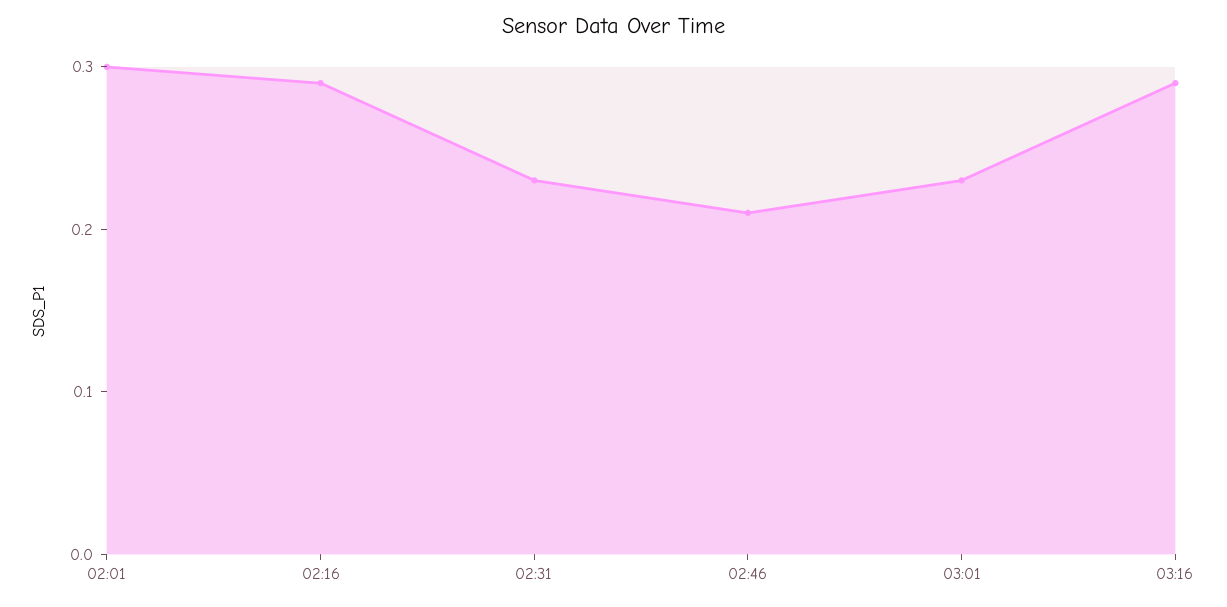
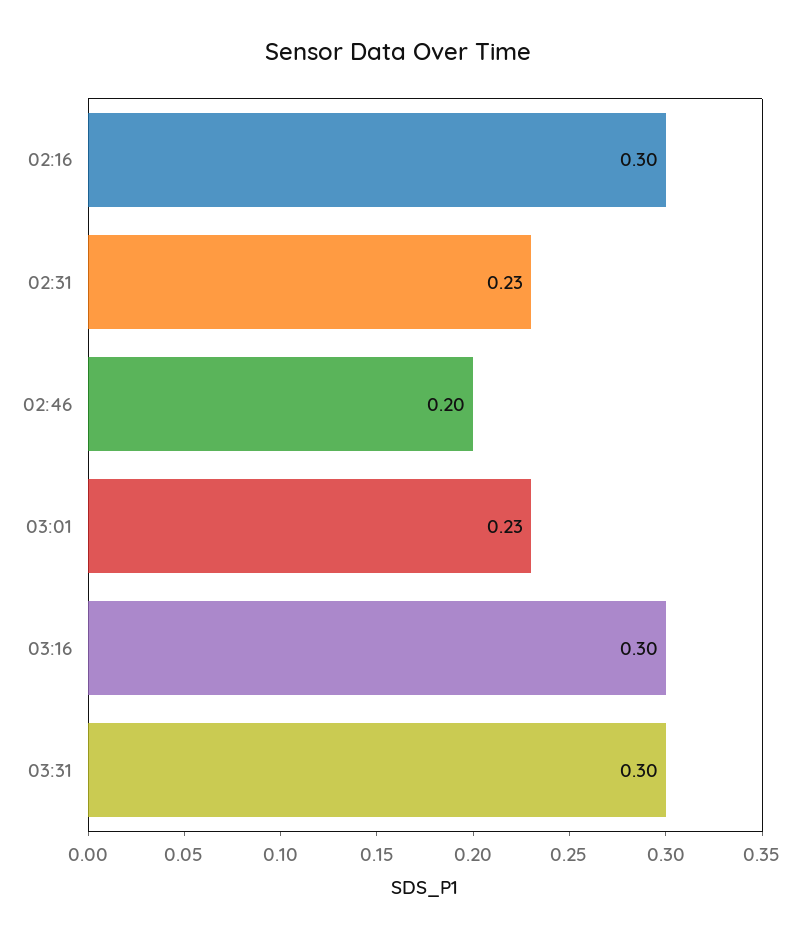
02:01: 0.3 -> none
02:16: 0.29 -> 0.3
02:46: 0.21 -> 0.2
03:16: 0.29 -> 0.3
03:31: none -> 0.3

